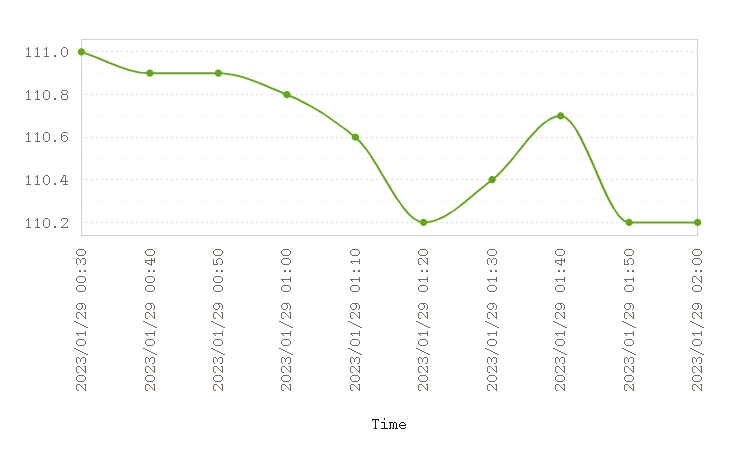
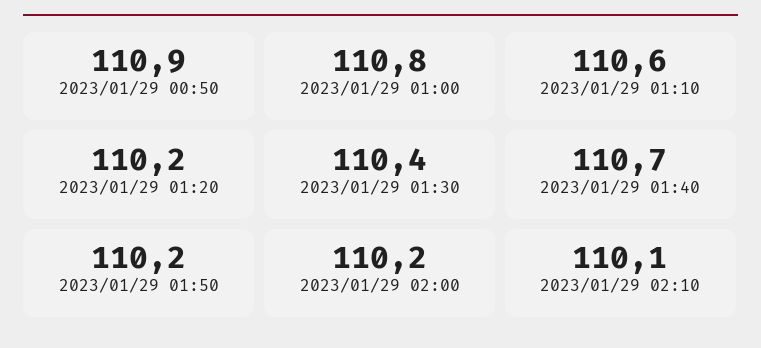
2023/01/29 00:30: 111 -> none
2023/01/29 00:40: 110.9 -> none
2023/01/29 02:10: none -> 110.1

